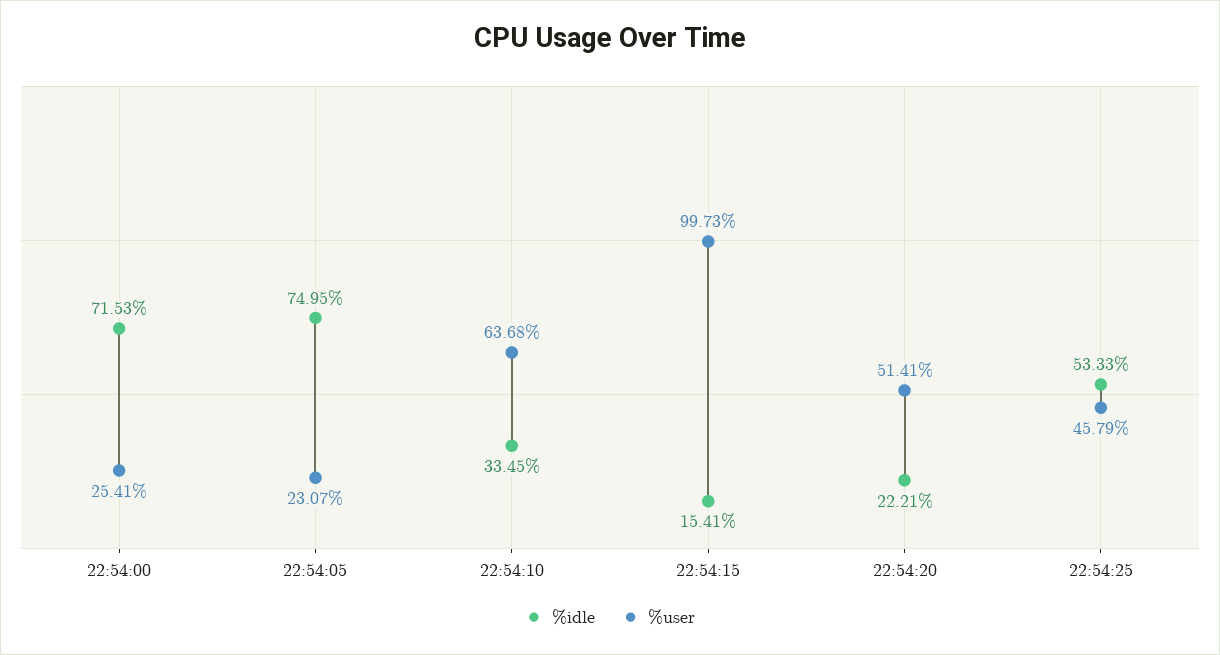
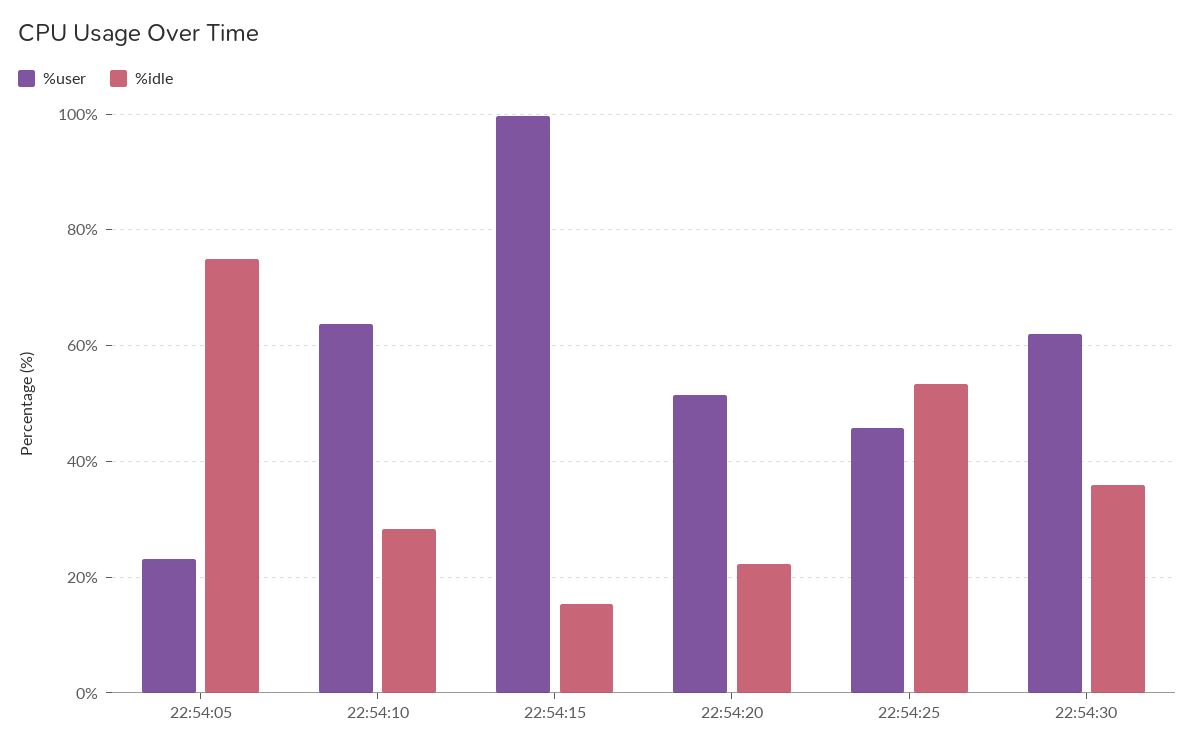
%idle, 22:54:00: 71.53 -> none
%user, 22:54:00: 25.41 -> none
%idle, 22:54:10: 33.45 -> 28
%user, 22:54:30: none -> 62
%idle, 22:54:30: none -> 36

